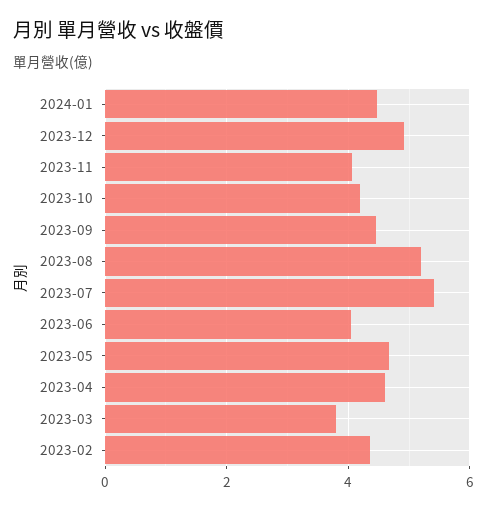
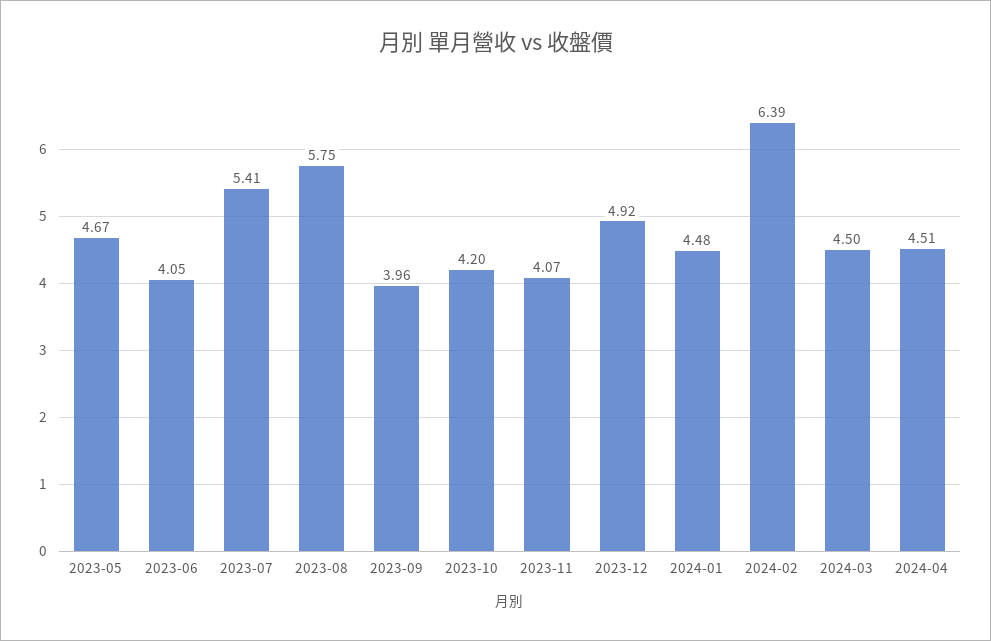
2023-09: 4.4 -> 3.96
2023-08: 5.2 -> 5.75
2023-04: 4.6 -> none
2023-03: 3.8 -> none
2023-02: 4.4 -> none
2024-02: none -> 6.39
2024-03: none -> 4.5
2024-04: none -> 4.51

